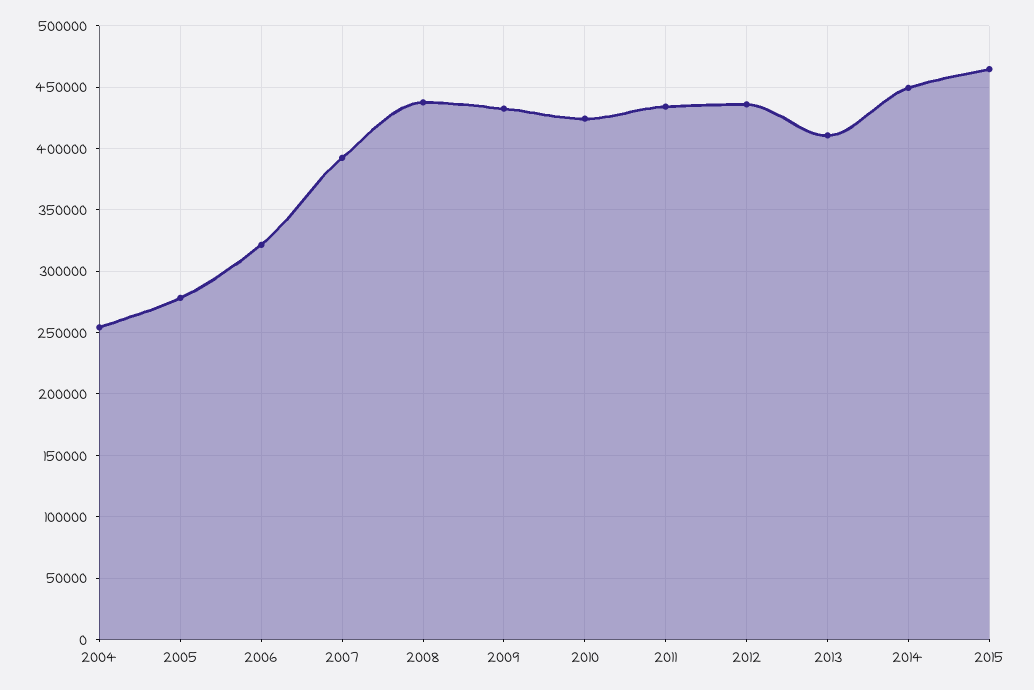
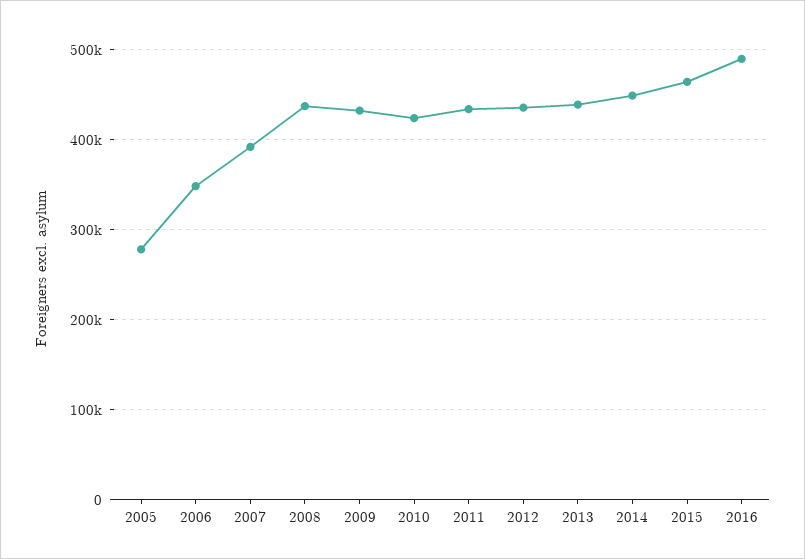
2004: 255000 -> none
2006: 320000 -> 350000
2013: 410000 -> 440000
2016: none -> 490000

